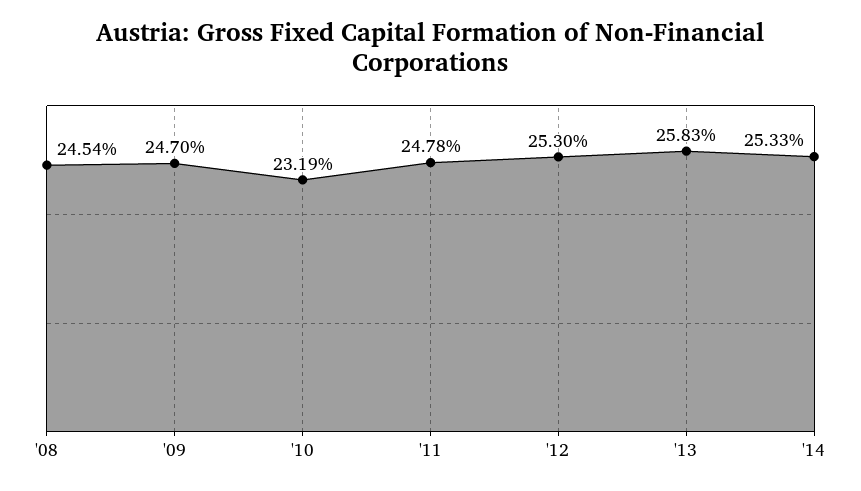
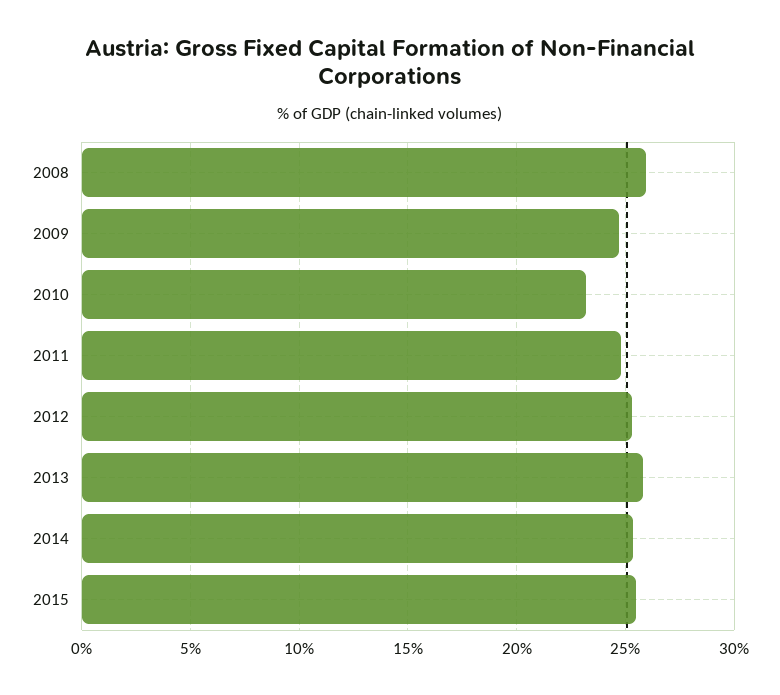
'08: 24.54 -> 26
2015: none -> 25.5

